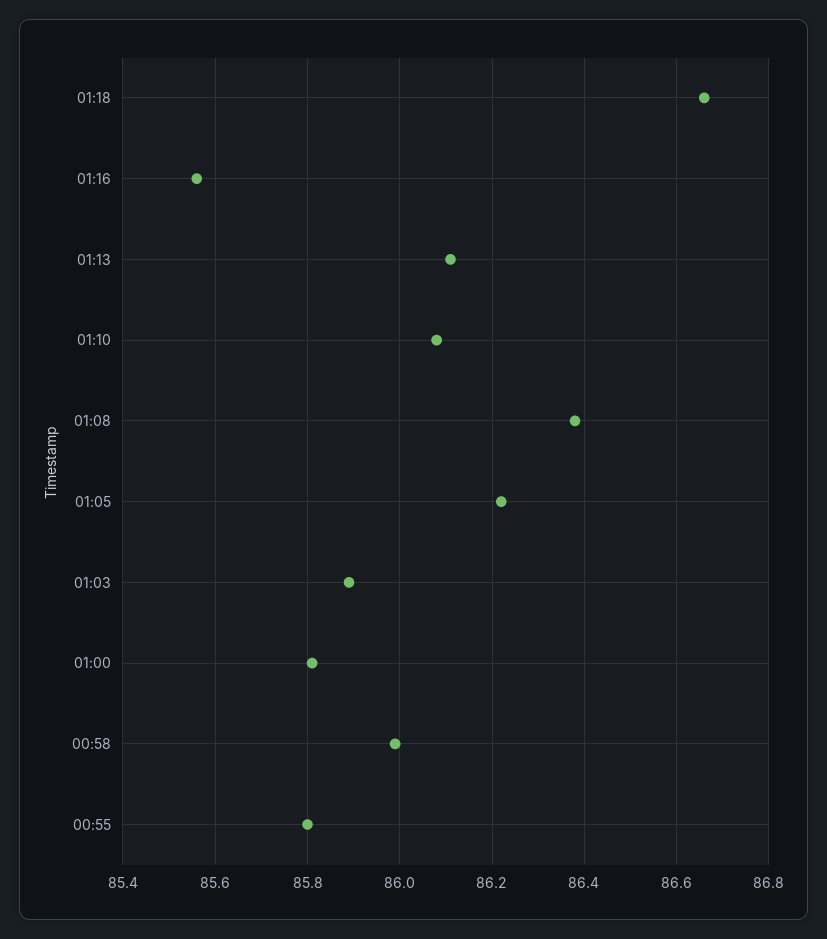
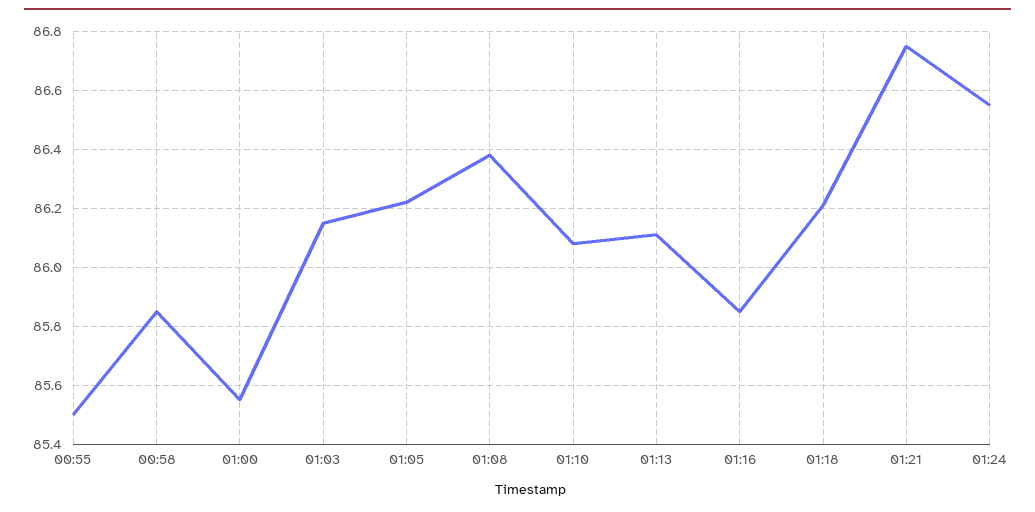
01:18: 86.65 -> 86.2
01:16: 85.55 -> 85.85
01:03: 85.9 -> 86.15
01:00: 85.8 -> 85.55
00:58: 86 -> 85.85
00:55: 85.8 -> 85.5
01:21: none -> 86.75
01:24: none -> 86.55

